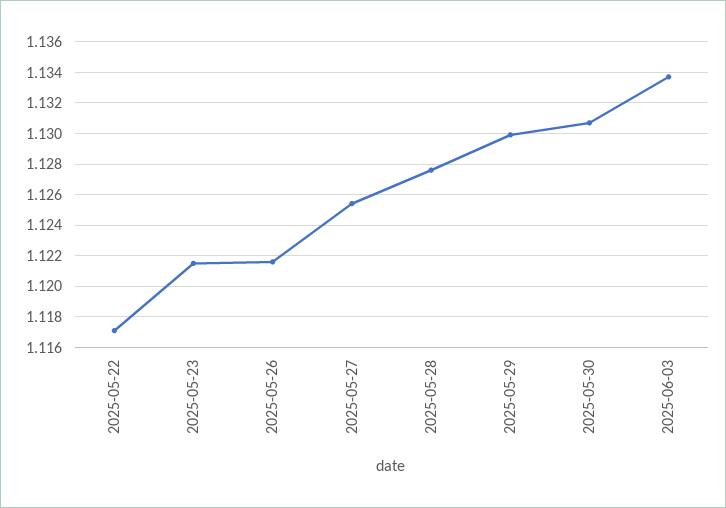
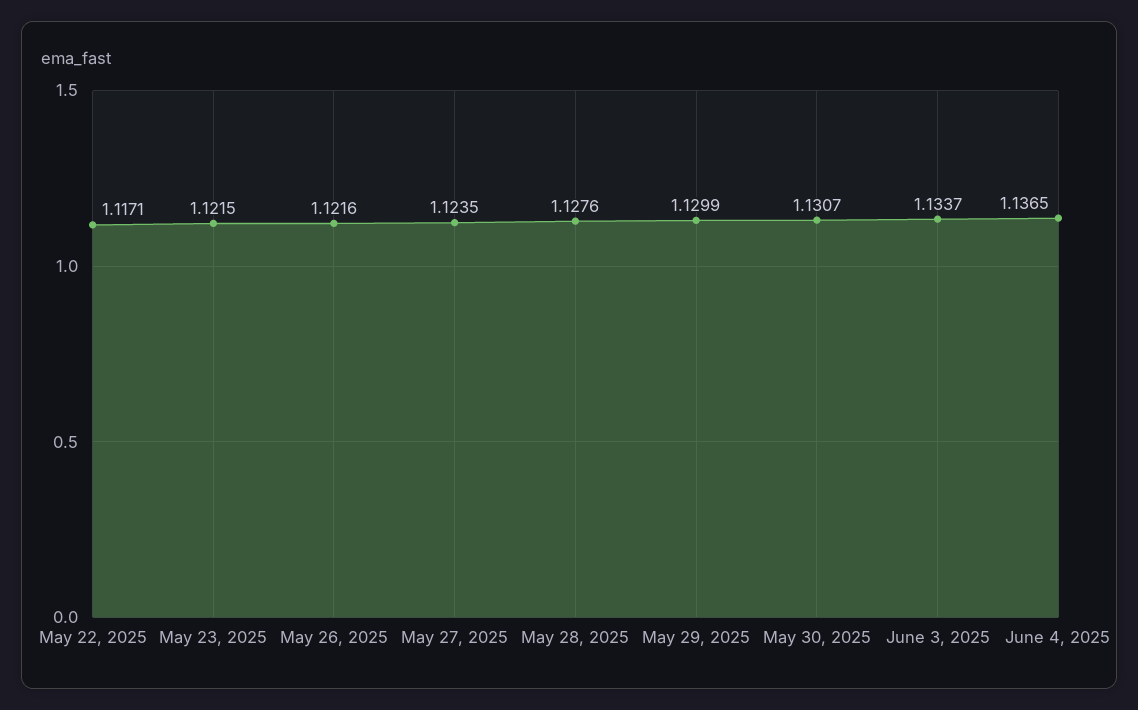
2025-05-27: 1.1255 -> 1.1235
June 4, 2025: none -> 1.1365

